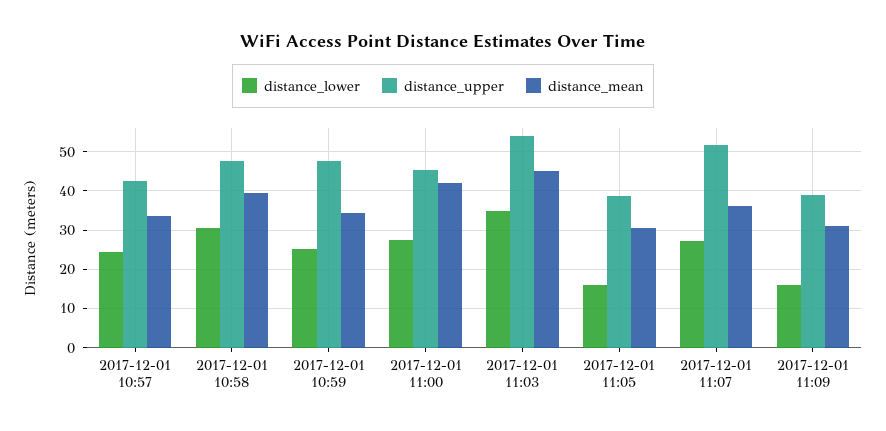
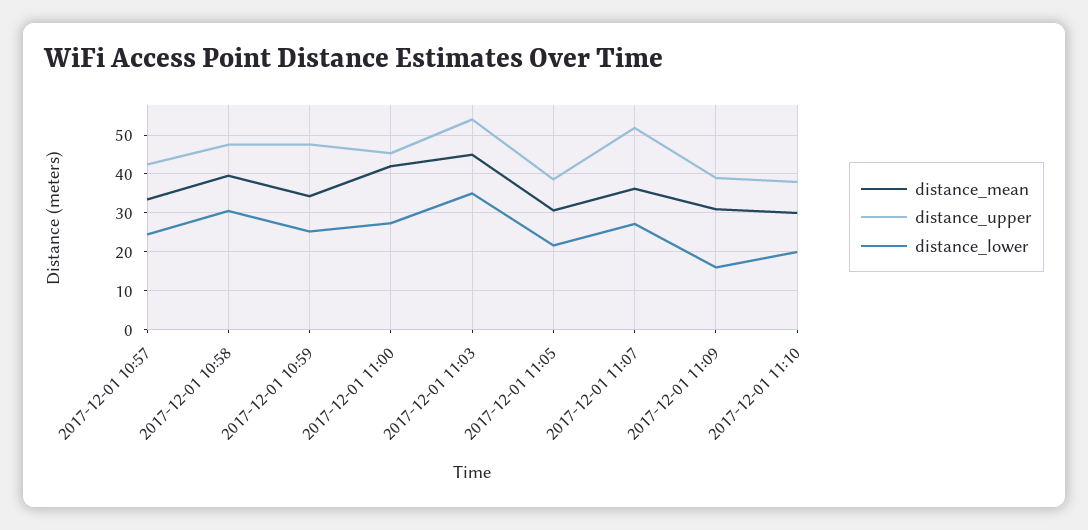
distance_lower, 2017-12-01 11:05: 16 -> 22
distance_mean, 2017-12-01 11:10: none -> 30
distance_upper, 2017-12-01 11:10: none -> 38
distance_lower, 2017-12-01 11:10: none -> 20

